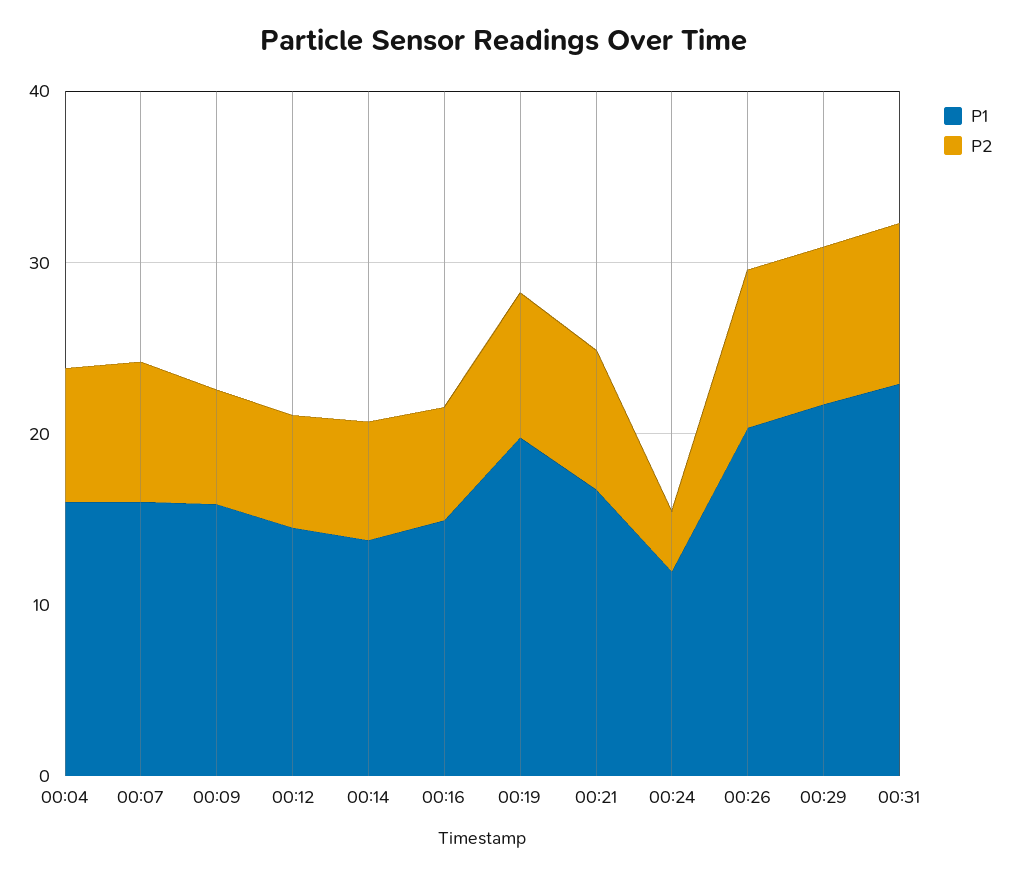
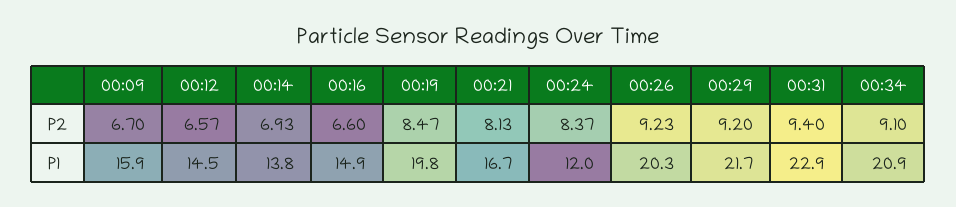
P1, 00:04: 16 -> none
P2, 00:04: 8 -> none
P1, 00:07: 16 -> none
P2, 00:07: 8 -> none
P2, 00:24: 4 -> 8.37
P2, 00:34: none -> 9.1
P1, 00:34: none -> 20.9

